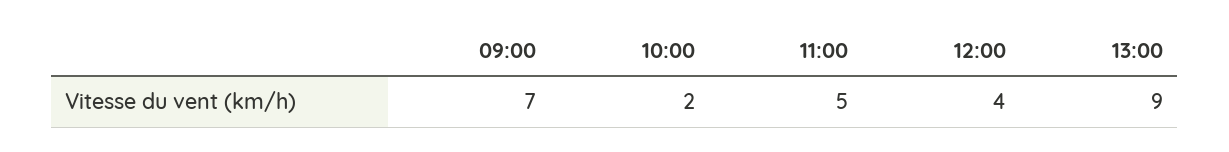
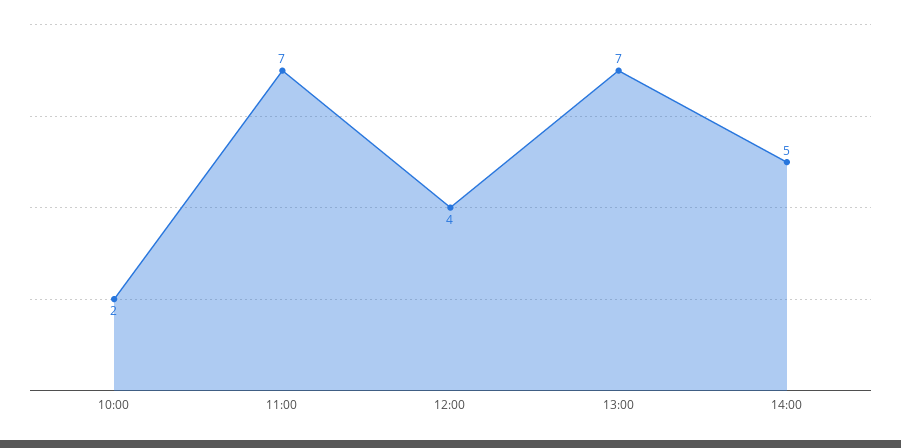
09:00: 7 -> none
11:00: 5 -> 7
13:00: 9 -> 7
14:00: none -> 5

